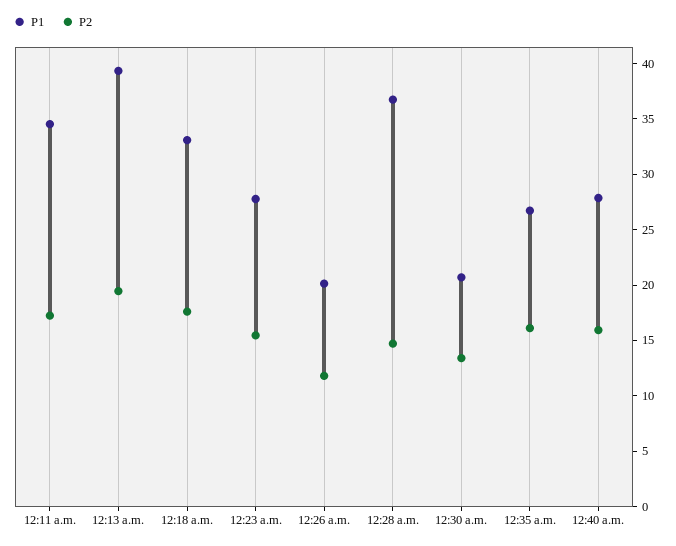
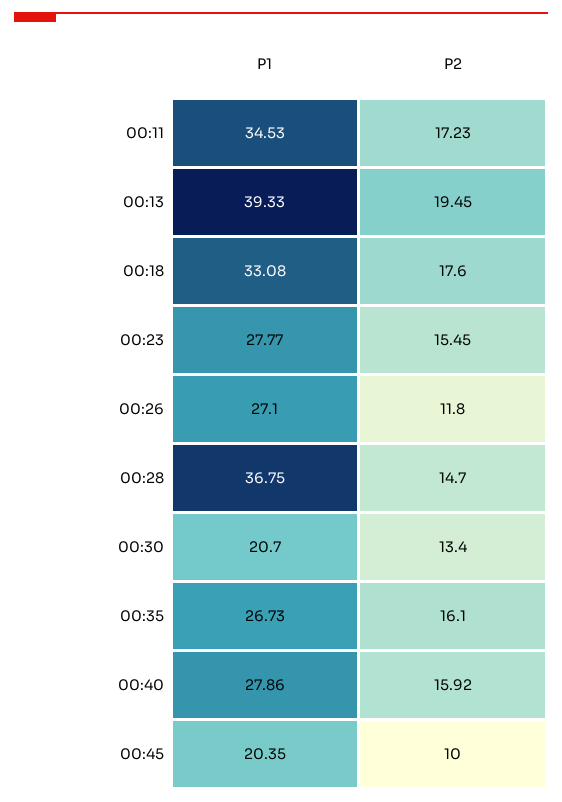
P1, 12:26 a.m.: 20 -> 27.1
P1, 00:45: none -> 20.35
P2, 00:45: none -> 10

